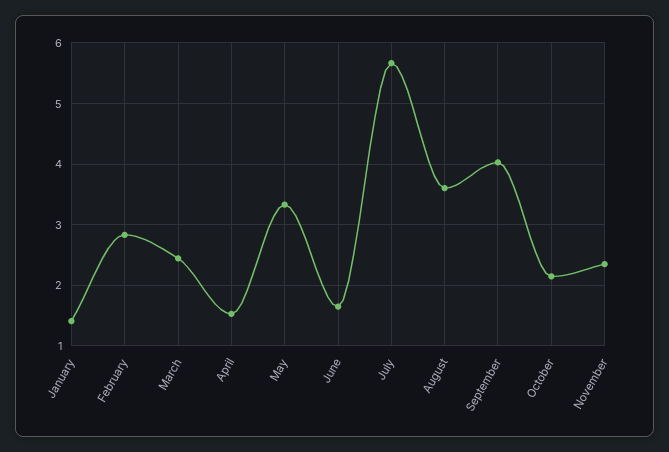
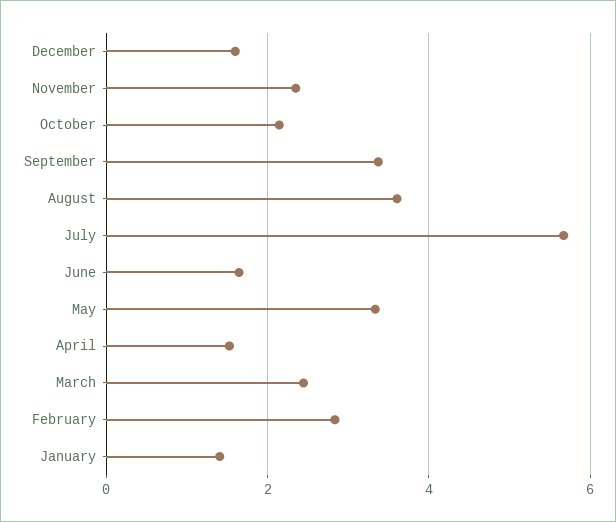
September: 4 -> 3.4
December: none -> 1.6

